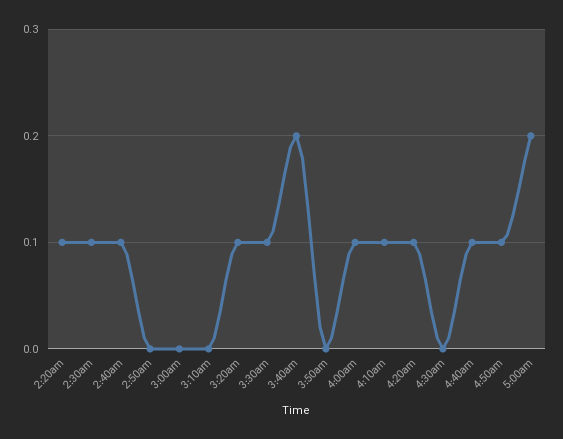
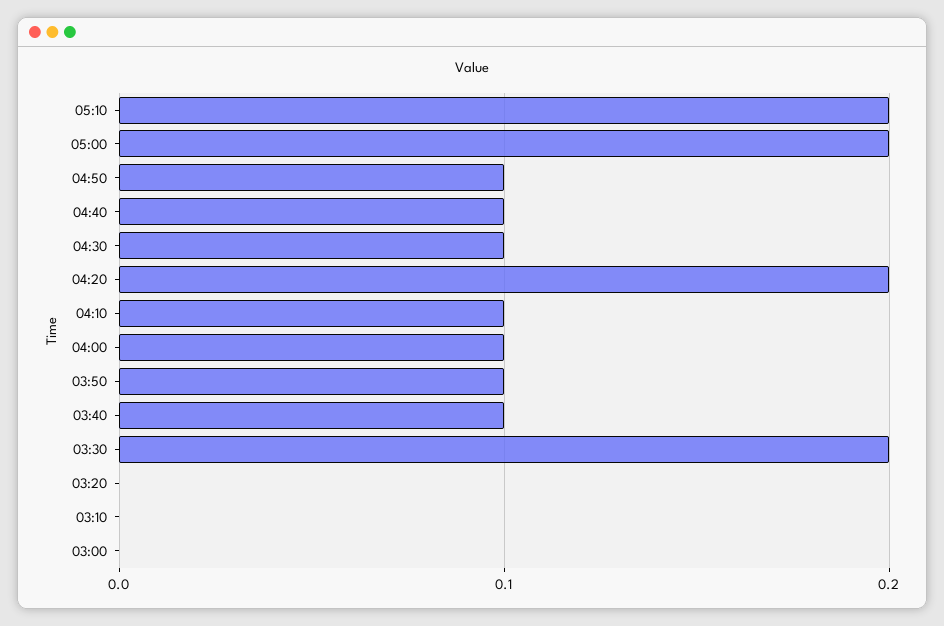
2:20am: 0.1 -> none
2:30am: 0.1 -> none
2:40am: 0.1 -> none
2:50am: 0 -> none
3:20am: 0.1 -> 0
3:30am: 0.1 -> 0.2
3:40am: 0.2 -> 0.1
3:50am: 0 -> 0.1
4:20am: 0.1 -> 0.2
4:30am: 0 -> 0.1
05:10: none -> 0.2

